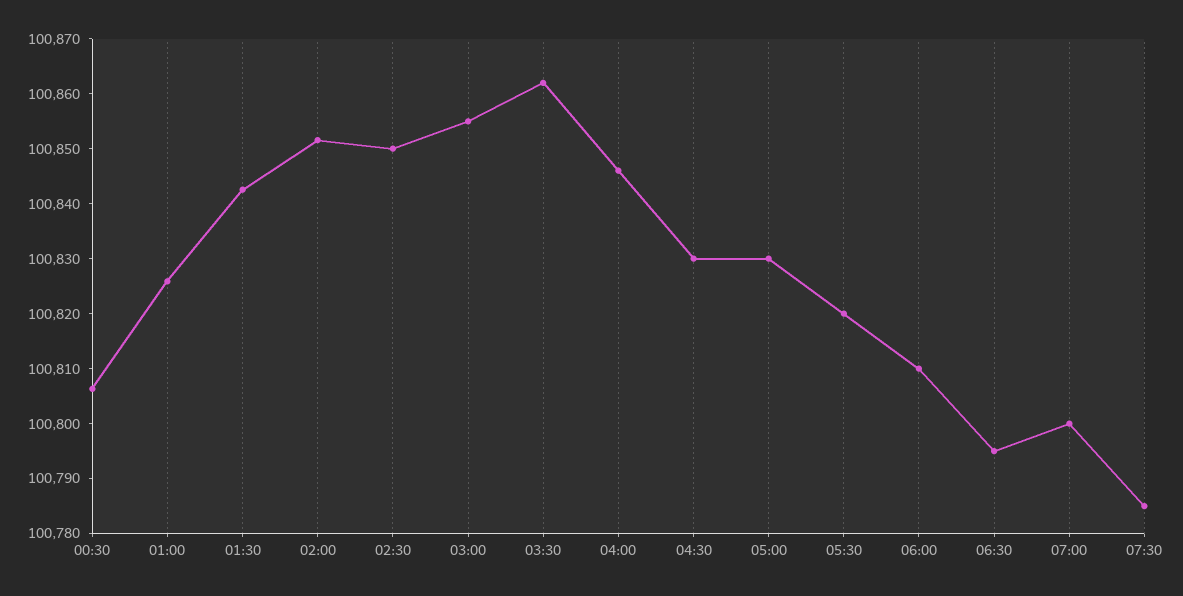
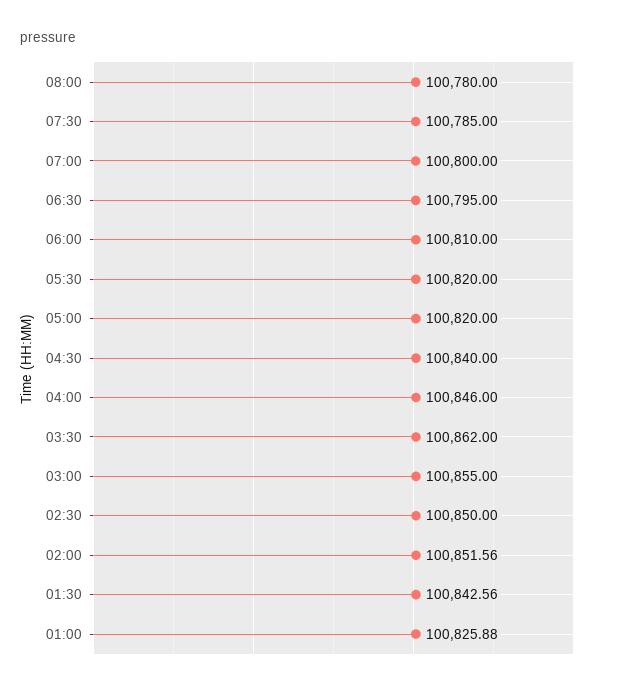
00:30: 100806 -> none
04:30: 100830 -> 100840
05:00: 100830 -> 100820
08:00: none -> 100780

